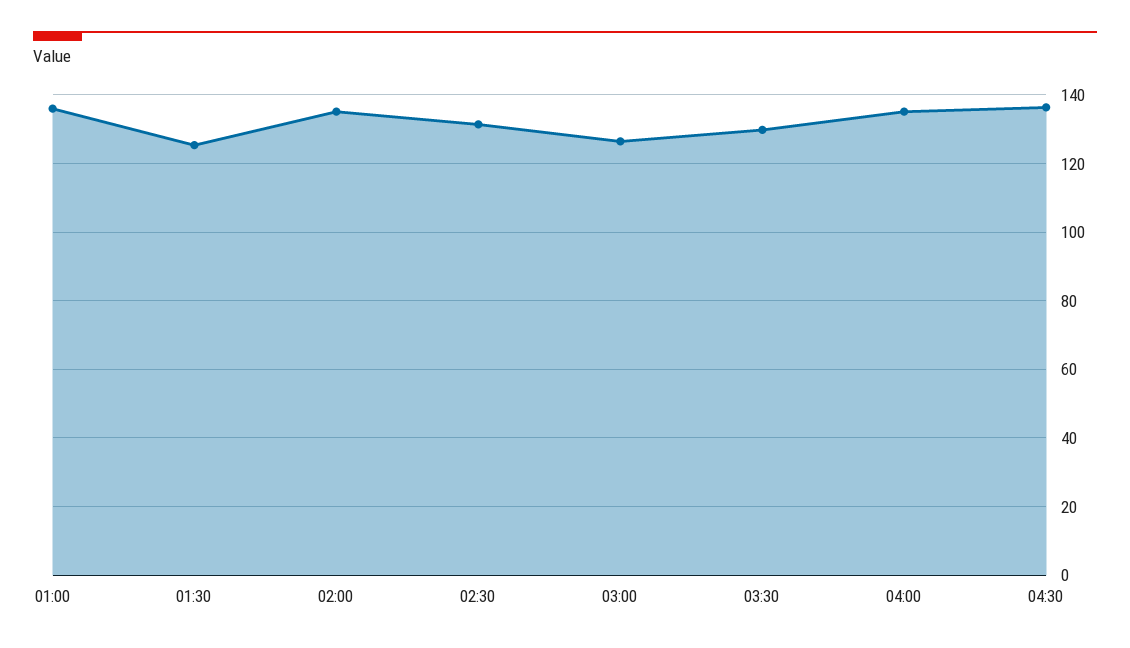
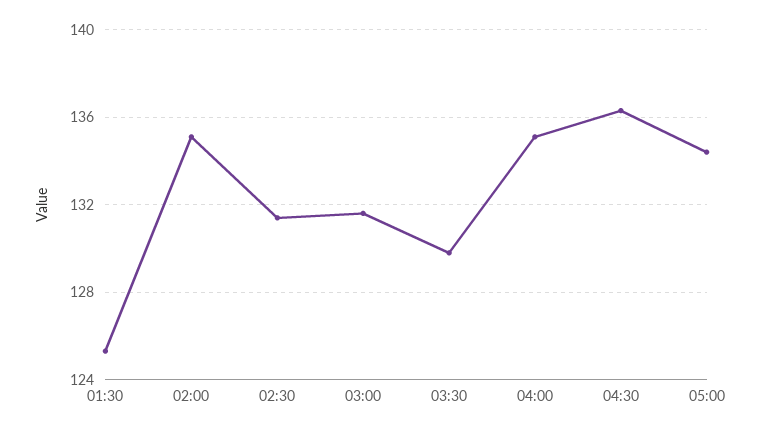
01:00: 136 -> none
03:00: 126 -> 131.5
05:00: none -> 134.5

